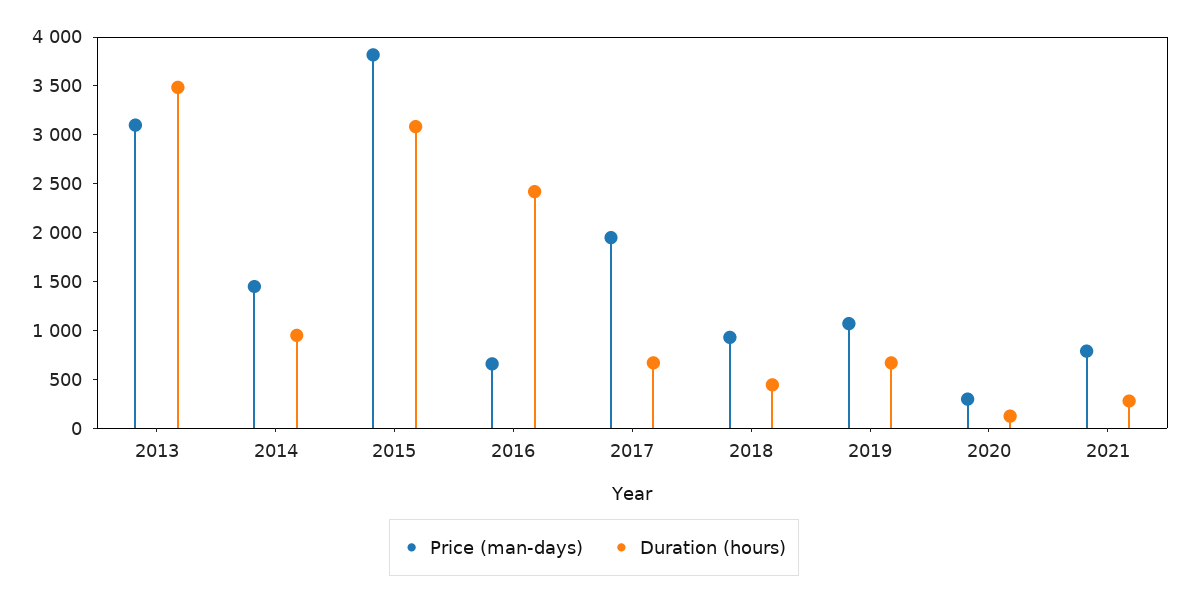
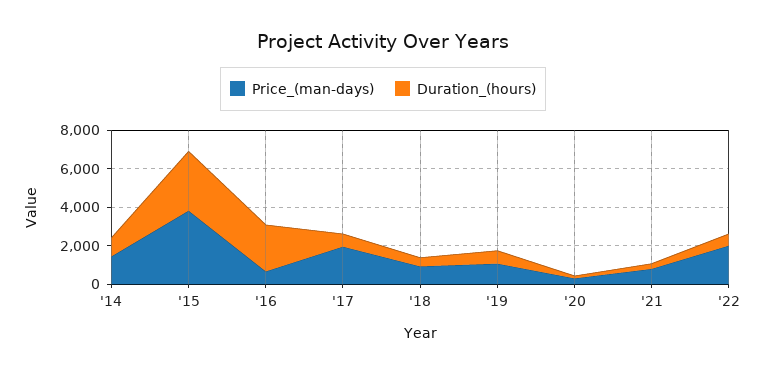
Price (man-days), 2013: 3100 -> none
Duration (hours), 2013: 3500 -> none
Price (man-days), '22: none -> 2000
Duration (hours), '22: none -> 500

